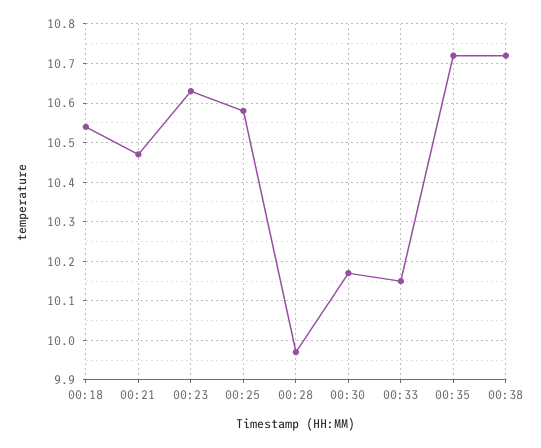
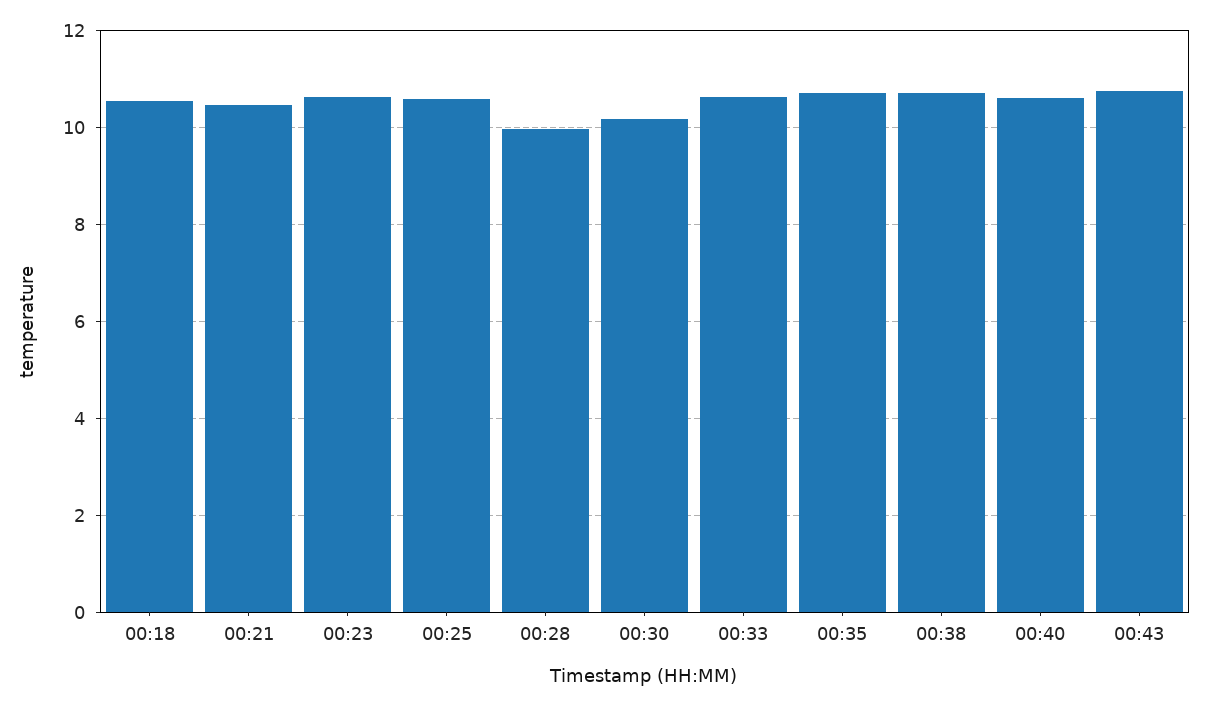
00:33: 10.15 -> 10.6
00:40: none -> 10.6
00:43: none -> 10.8

